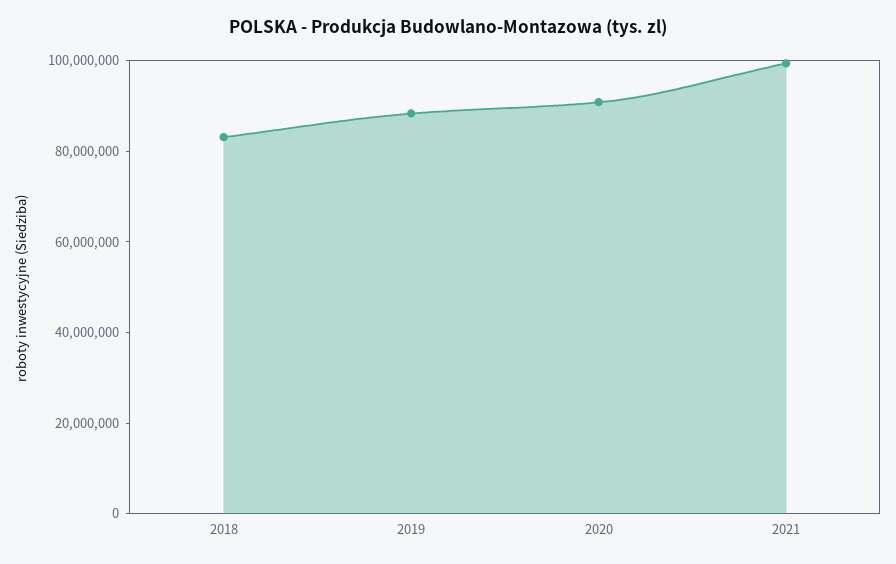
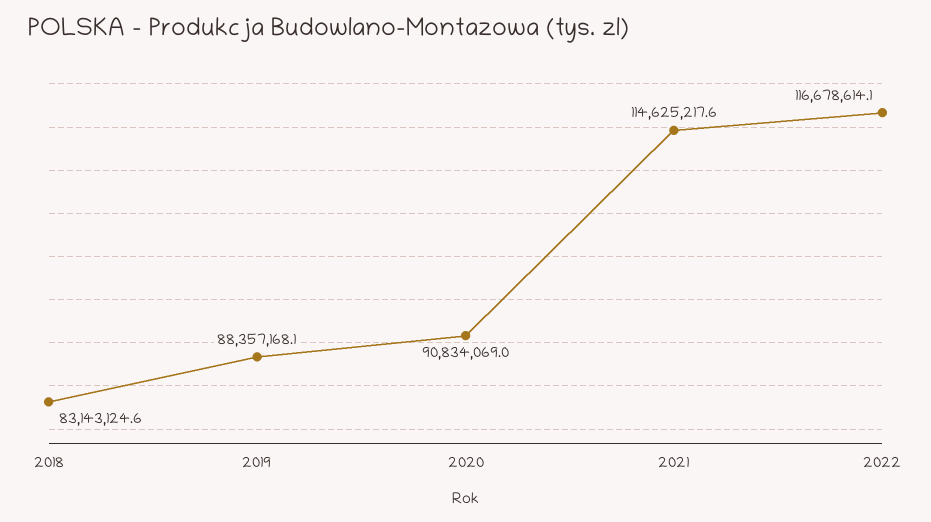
2021: 100000000 -> 114625217.6
2022: none -> 116678614.1

